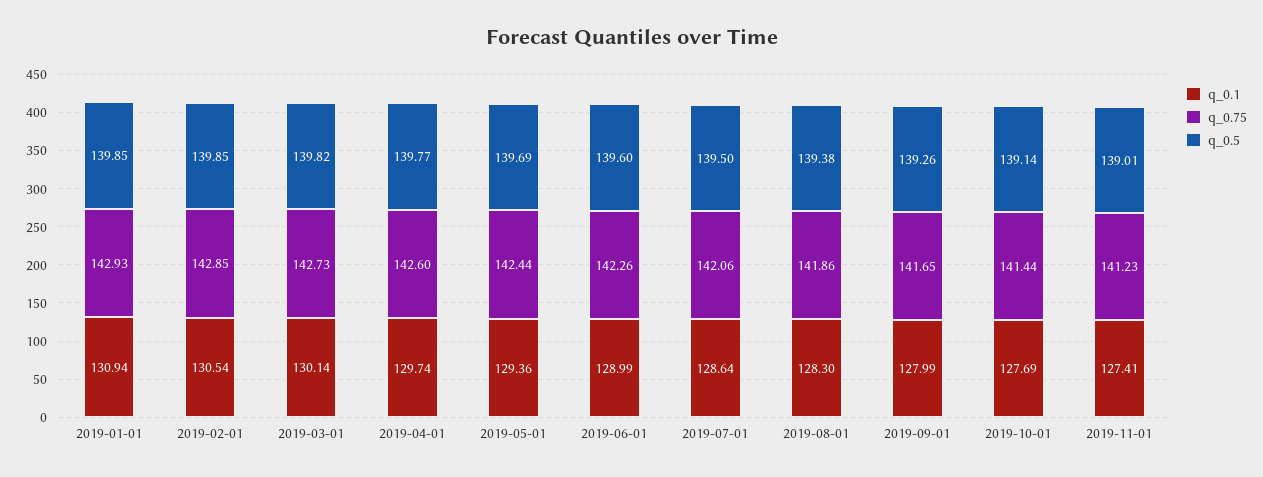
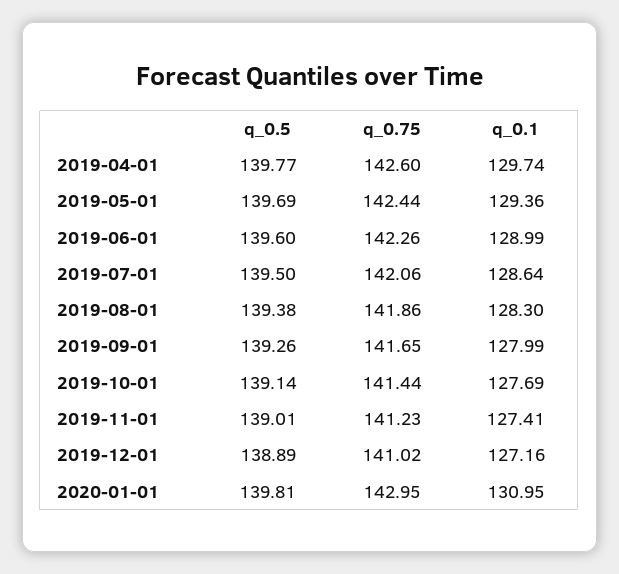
q_0.1, 2019-01-01: 130.94 -> none
q_0.75, 2019-01-01: 142.93 -> none
q_0.5, 2019-01-01: 139.85 -> none
q_0.1, 2019-02-01: 130.54 -> none
q_0.75, 2019-02-01: 142.85 -> none
q_0.5, 2019-02-01: 139.85 -> none
q_0.1, 2019-03-01: 130.14 -> none
q_0.75, 2019-03-01: 142.73 -> none
q_0.5, 2019-03-01: 139.82 -> none
q_0.5, 2019-12-01: none -> 138.89
q_0.75, 2019-12-01: none -> 141.02
q_0.1, 2019-12-01: none -> 127.16
q_0.5, 2020-01-01: none -> 139.81
q_0.75, 2020-01-01: none -> 142.95
q_0.1, 2020-01-01: none -> 130.95

